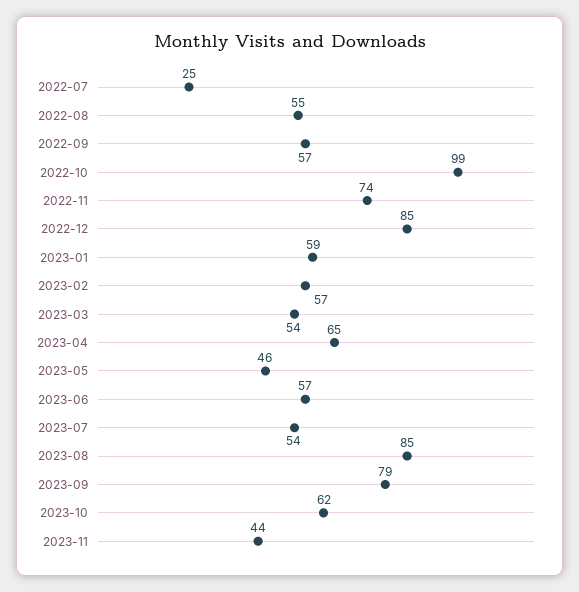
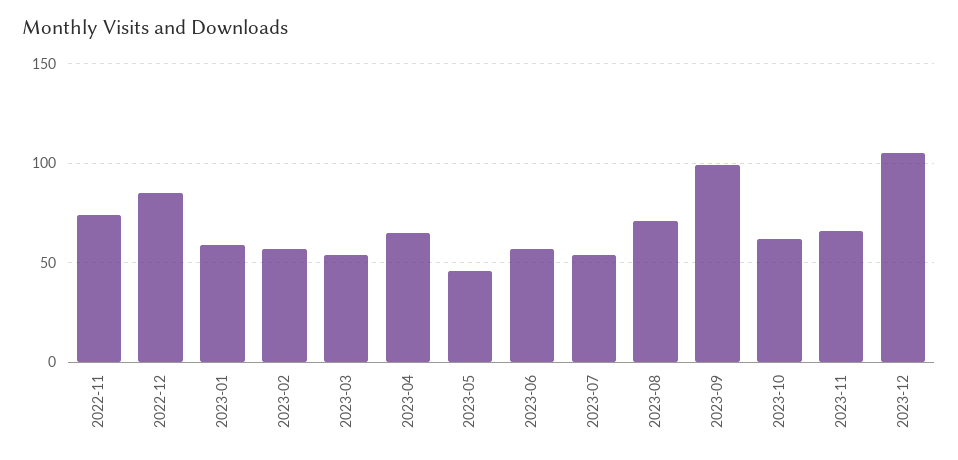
2022-07: 25 -> none
2022-08: 55 -> none
2022-09: 57 -> none
2022-10: 99 -> none
2023-08: 85 -> 70
2023-09: 79 -> 100
2023-11: 44 -> 65
2023-12: none -> 105

